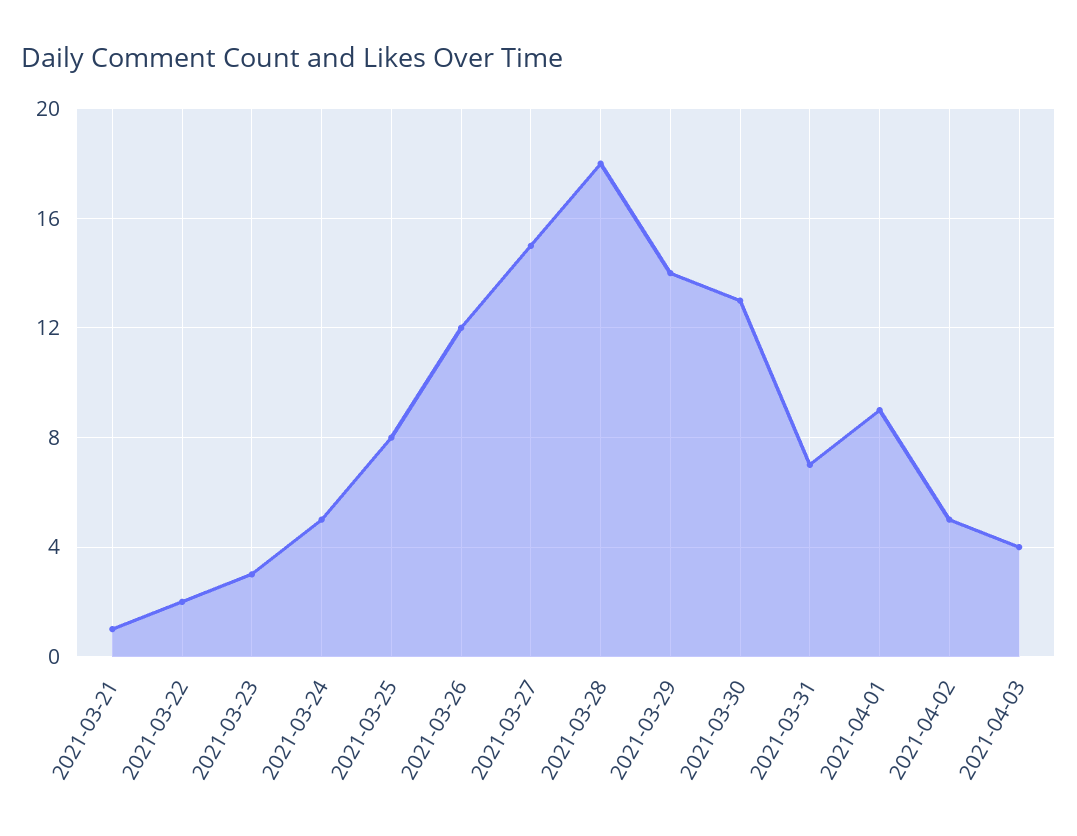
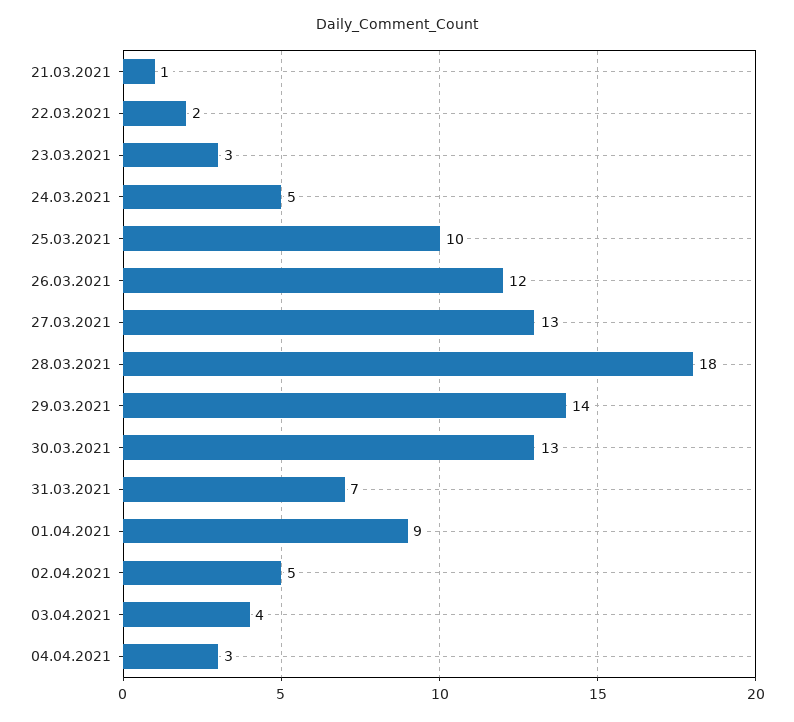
2021-03-25: 8 -> 10
2021-03-27: 15 -> 13
04.04.2021: none -> 3

